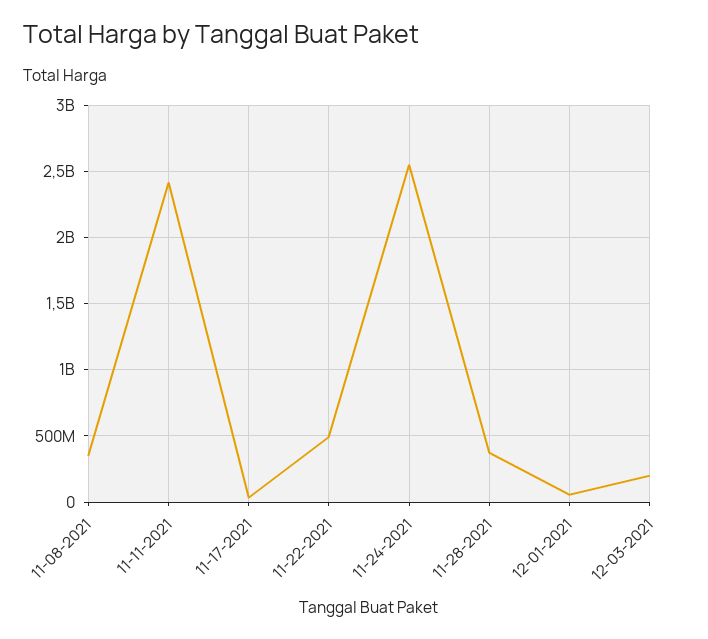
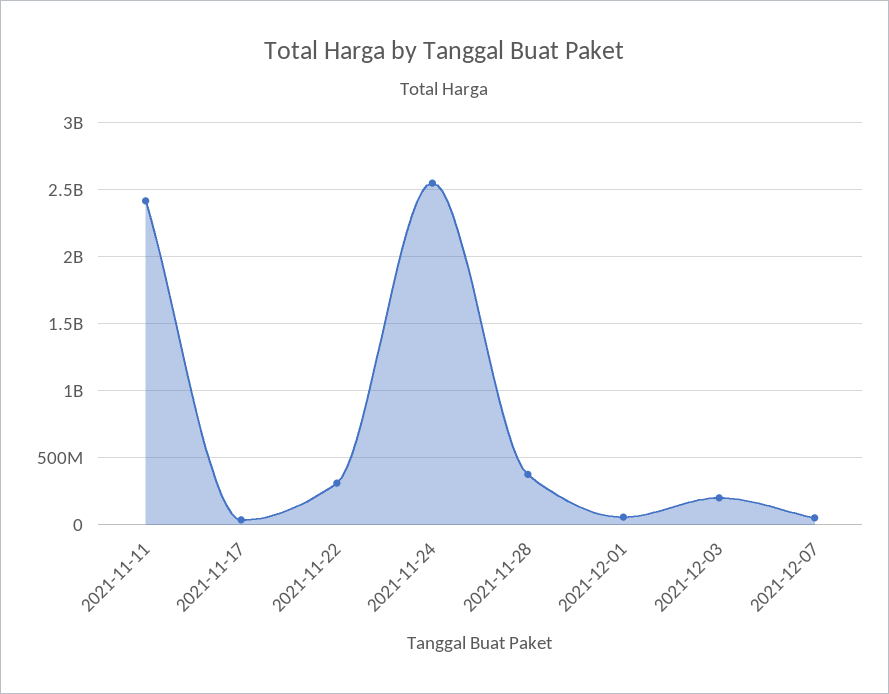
11-08-2021: 350000000 -> none
11-22-2021: 500000000 -> 300000000
2021-12-07: none -> 50000000

